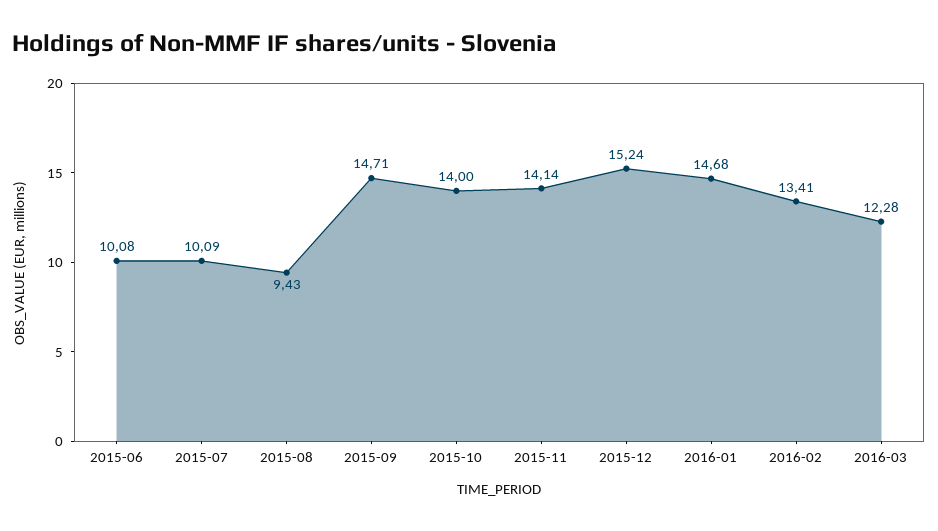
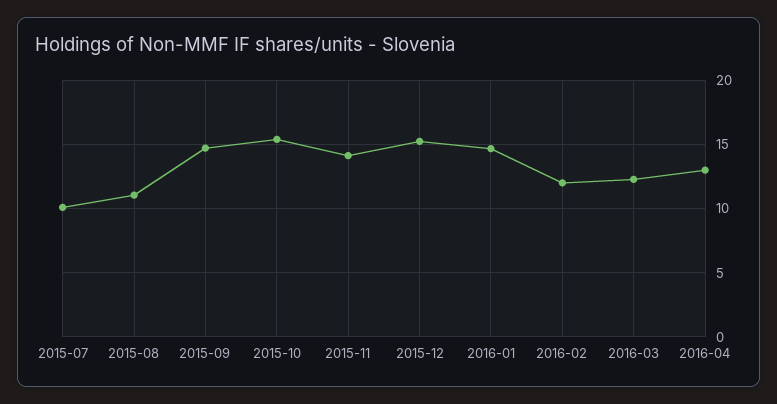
2015-06: 10.08 -> none
2015-08: 9.43 -> 11
2015-10: 14 -> 15.5
2016-02: 13.41 -> 12
2016-04: none -> 13

